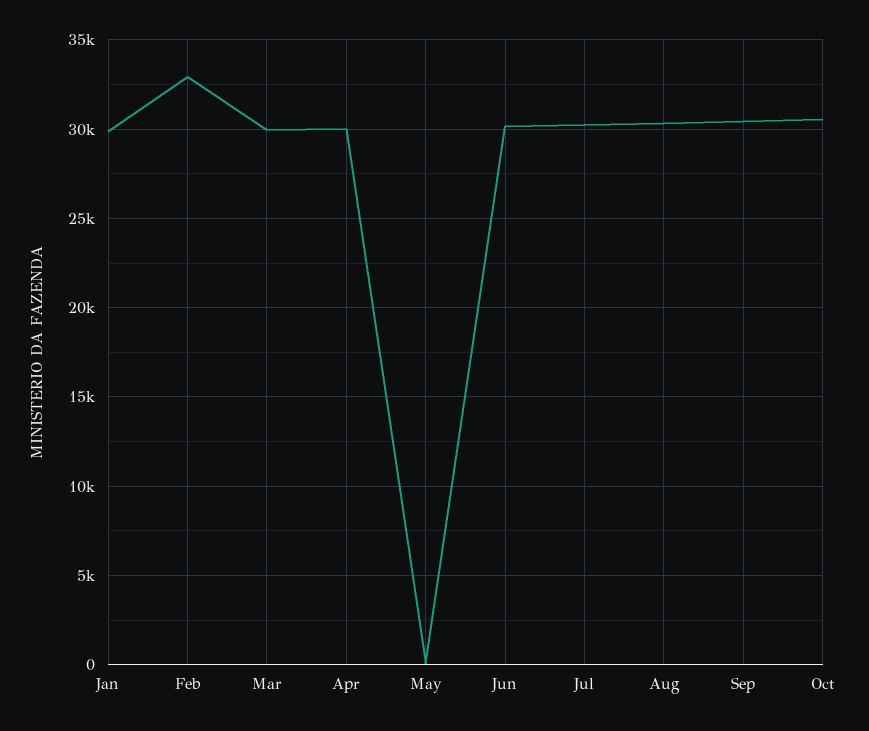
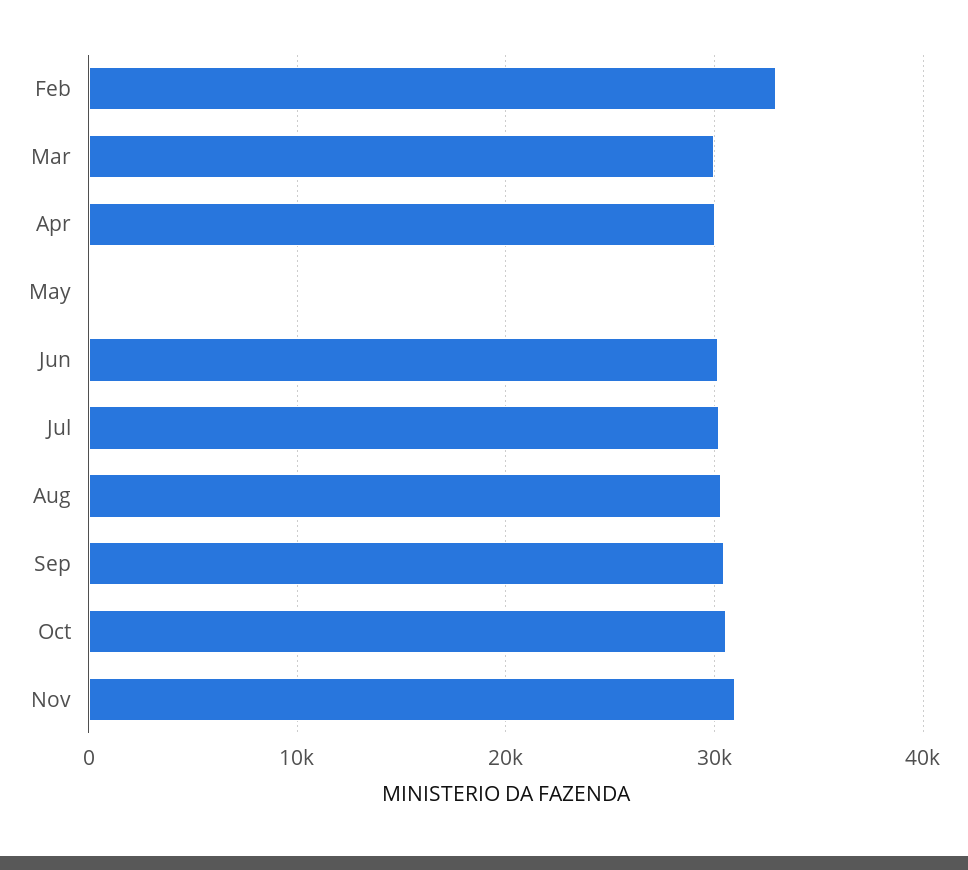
Jan: 30000 -> none
Nov: none -> 31000

